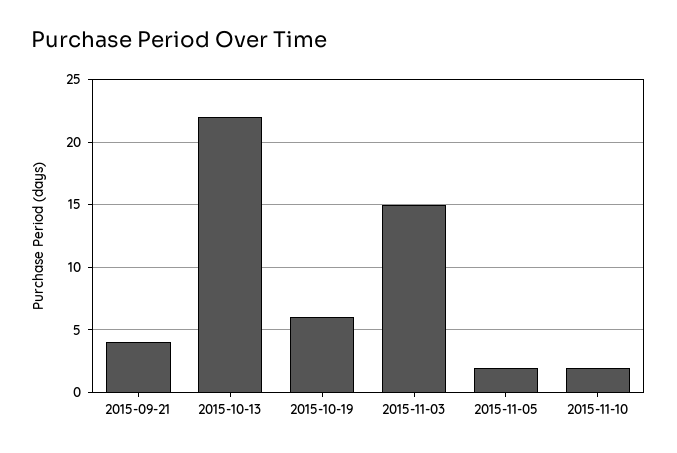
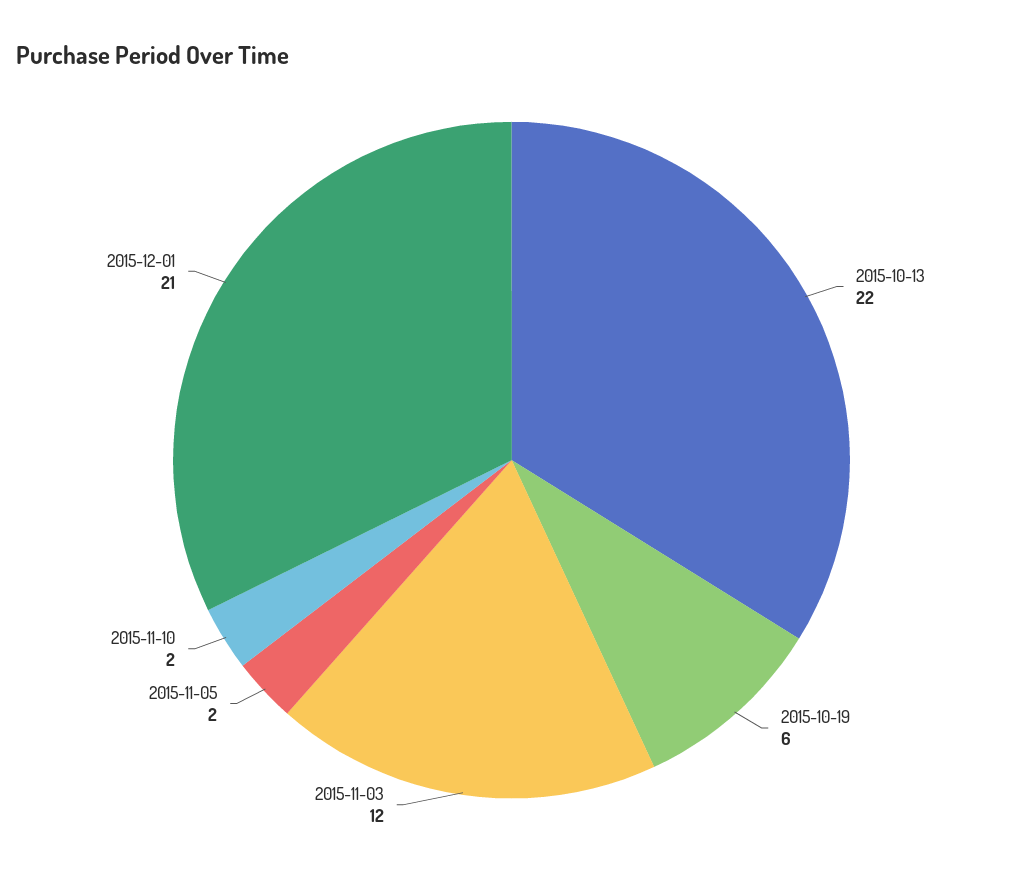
2015-09-21: 4 -> none
2015-11-03: 15 -> 12
2015-12-01: none -> 21

